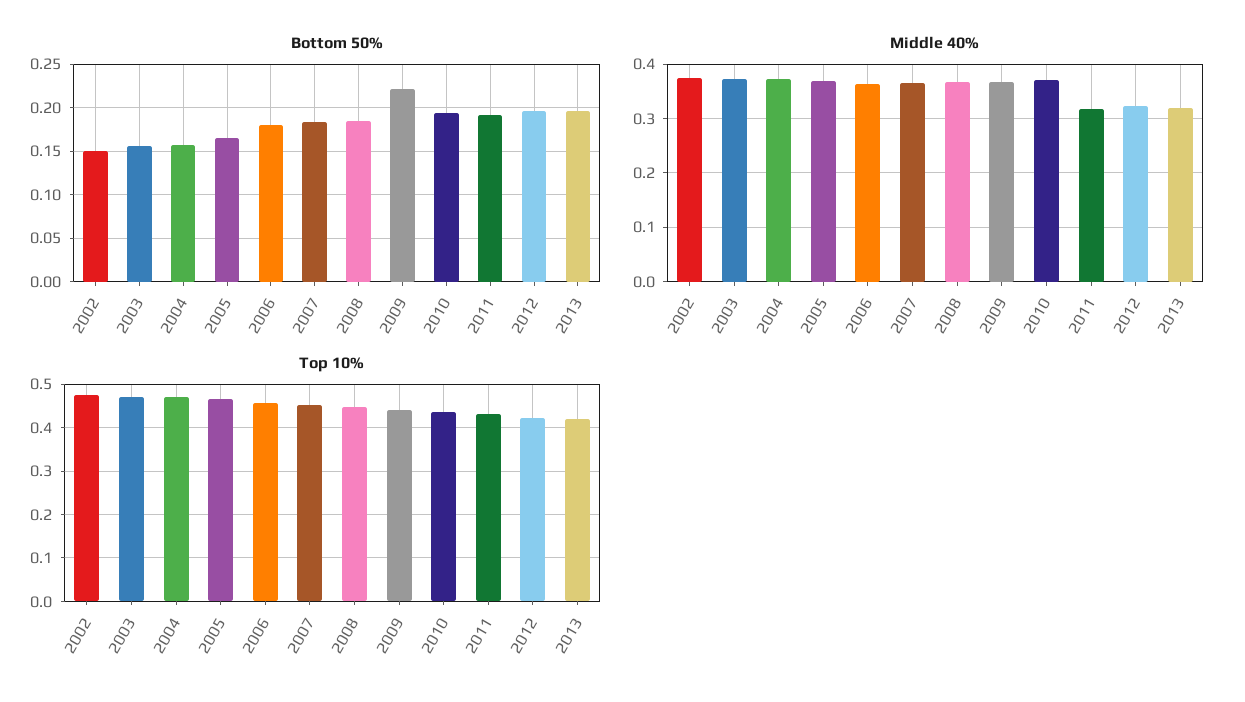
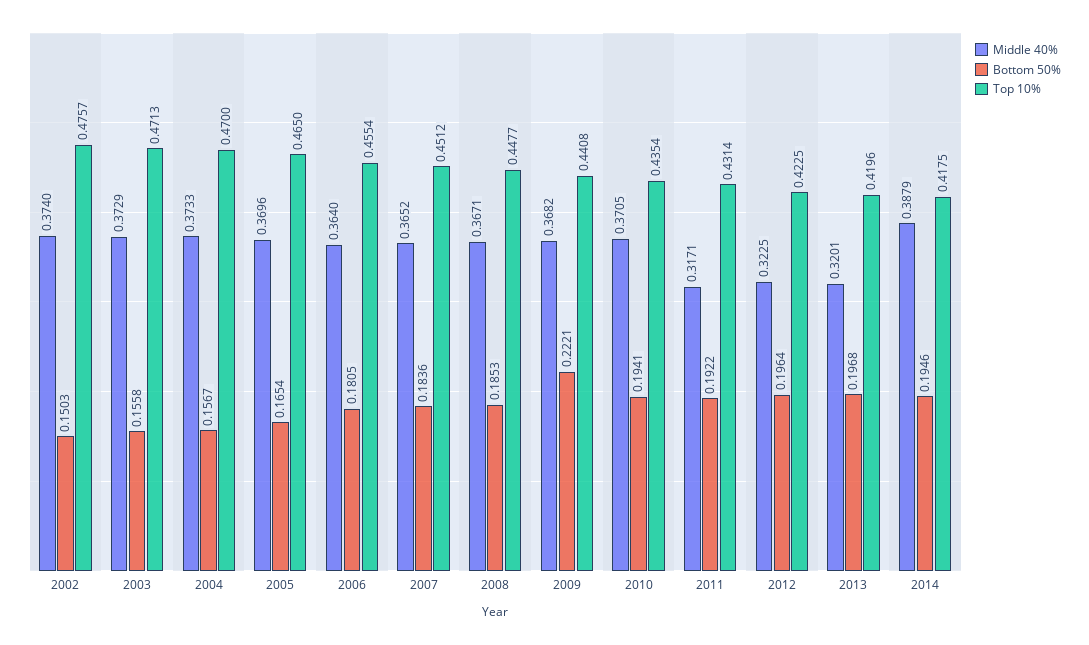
Middle 40%, 2014: none -> 0.3879
Bottom 50%, 2014: none -> 0.1946
Top 10%, 2014: none -> 0.4175

